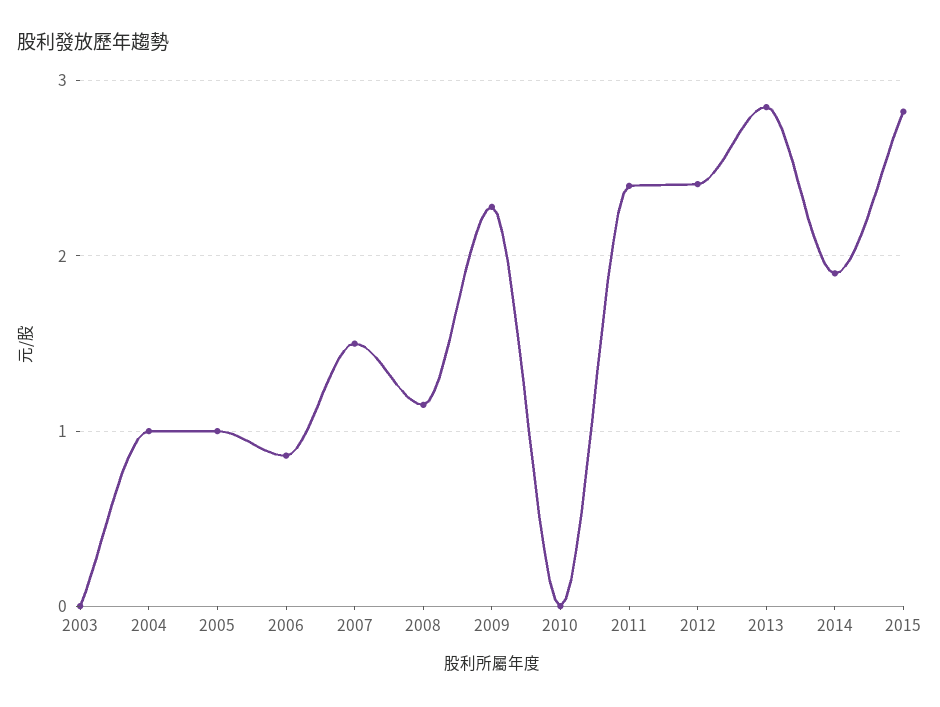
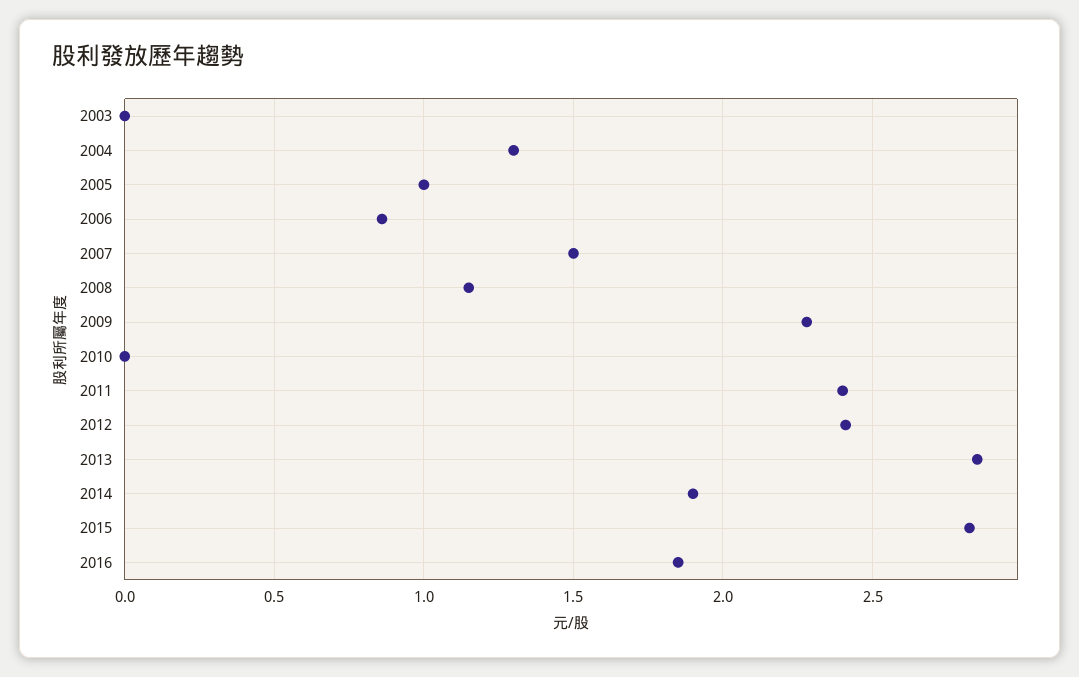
2004: 1 -> 1.3
2016: none -> 1.85

